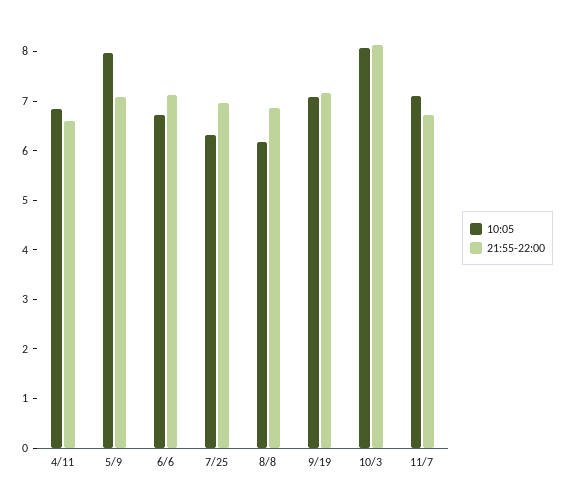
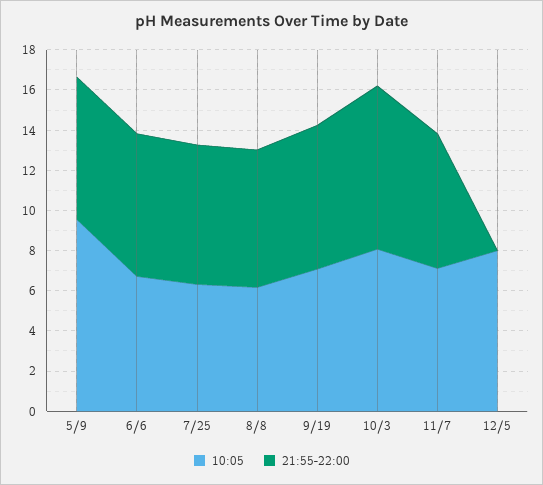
10:05, 4/11: 6.8 -> none
21:55-22:00, 4/11: 6.6 -> none
10:05, 5/9: 8 -> 9.5
10:05, 12/5: none -> 8
21:55-22:00, 12/5: none -> 0

